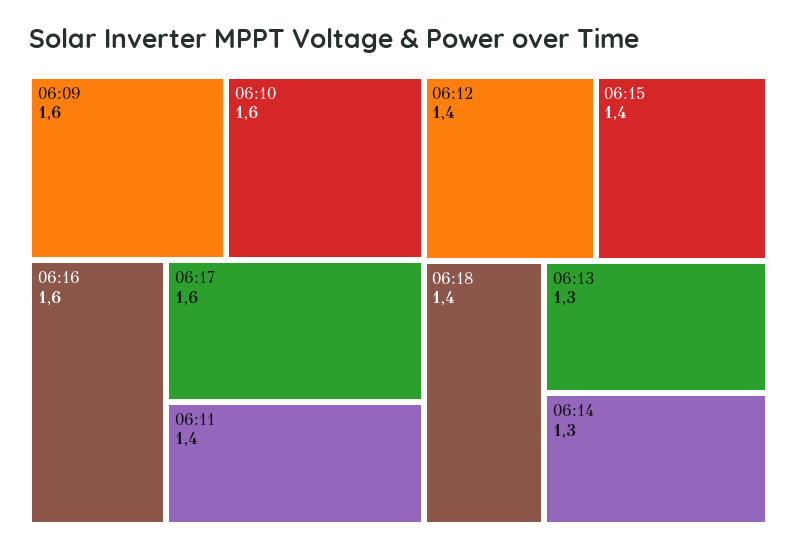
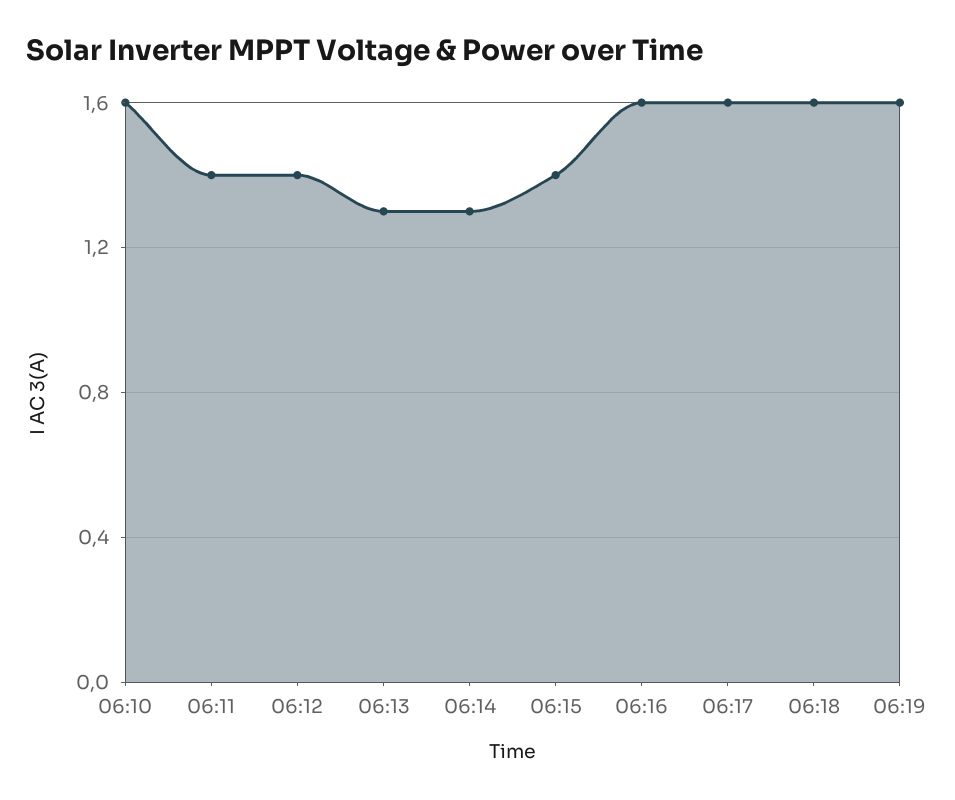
06:09: 1.6 -> none
06:18: 1.4 -> 1.6
06:19: none -> 1.6

